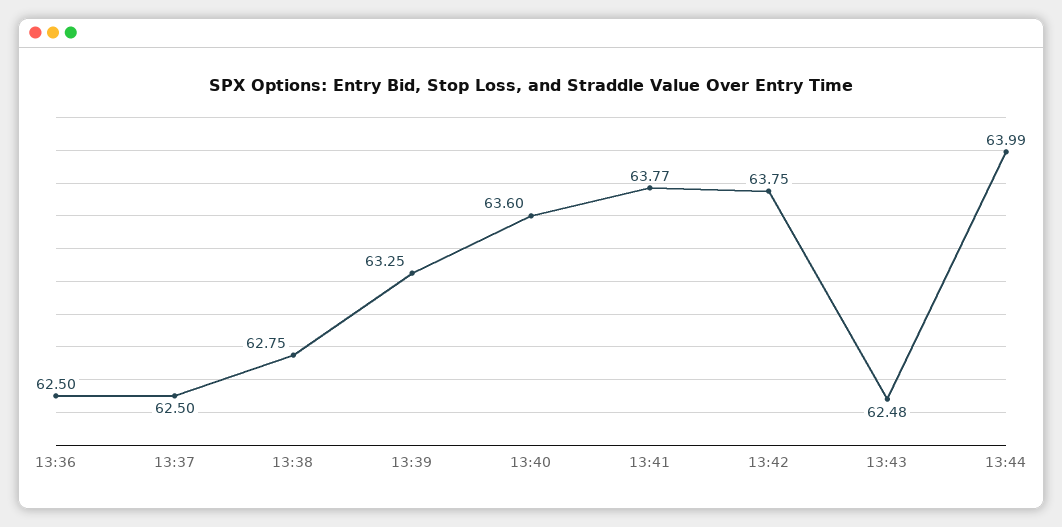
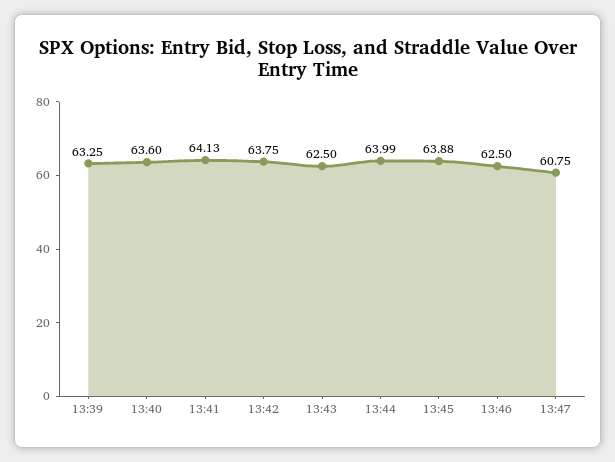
13:36: 62.5 -> none
13:37: 62.5 -> none
13:38: 62.75 -> none
13:41: 63.77 -> 64.13
13:43: 62.48 -> 62.5
13:45: none -> 63.88
13:46: none -> 62.5
13:47: none -> 60.75

